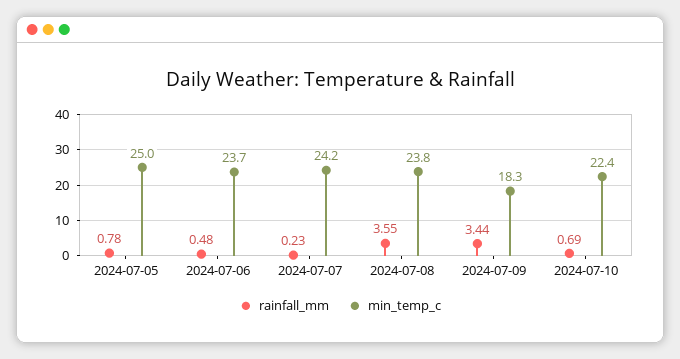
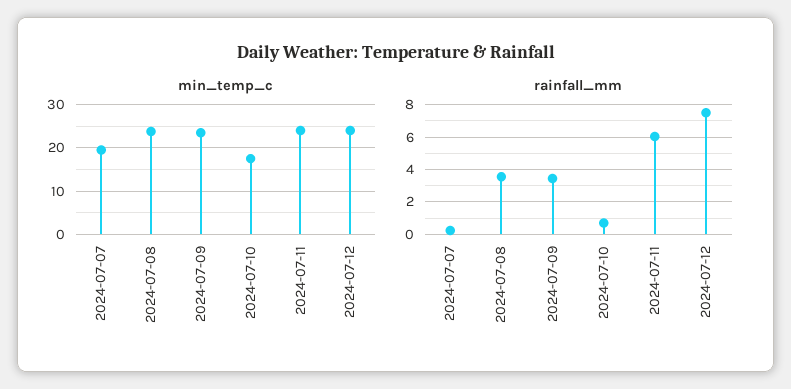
rainfall_mm, 2024-07-05: 0.78 -> none
min_temp_c, 2024-07-05: 25 -> none
rainfall_mm, 2024-07-06: 0.48 -> none
min_temp_c, 2024-07-06: 23.7 -> none
min_temp_c, 2024-07-07: 24.2 -> 20
min_temp_c, 2024-07-09: 18.3 -> 24
min_temp_c, 2024-07-10: 22.4 -> 18
min_temp_c, 2024-07-11: none -> 24
min_temp_c, 2024-07-12: none -> 24
rainfall_mm, 2024-07-11: none -> 6
rainfall_mm, 2024-07-12: none -> 7.5

